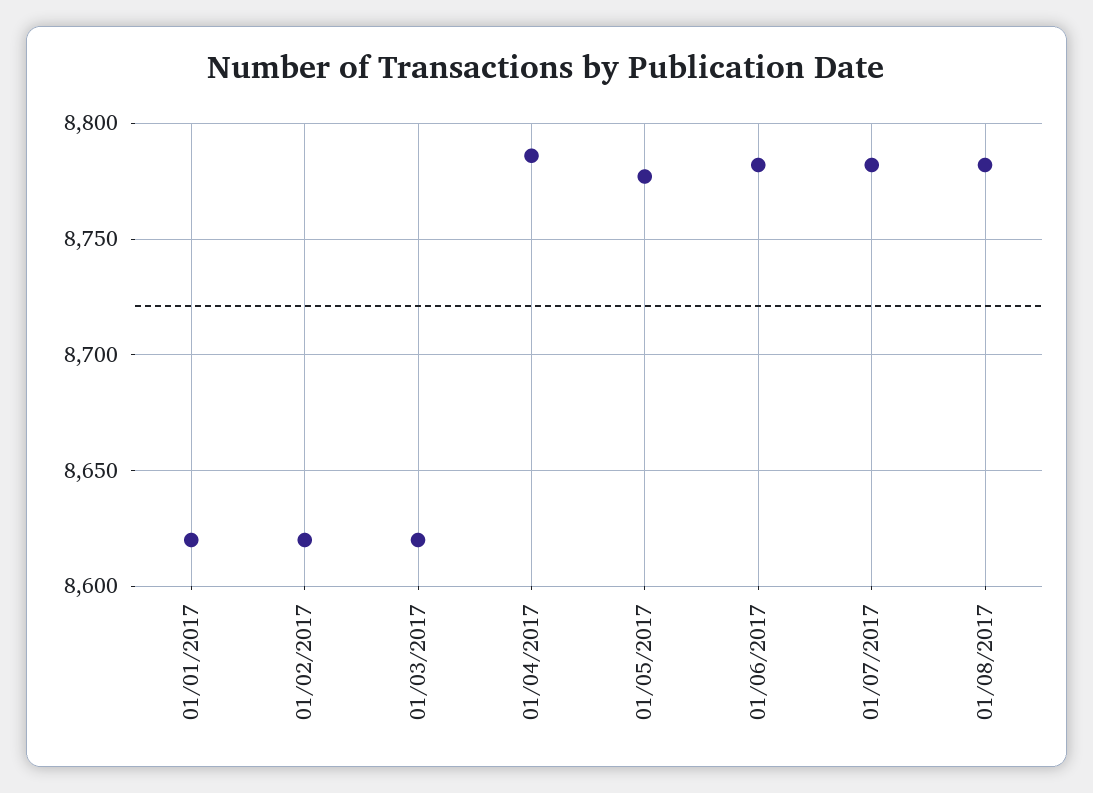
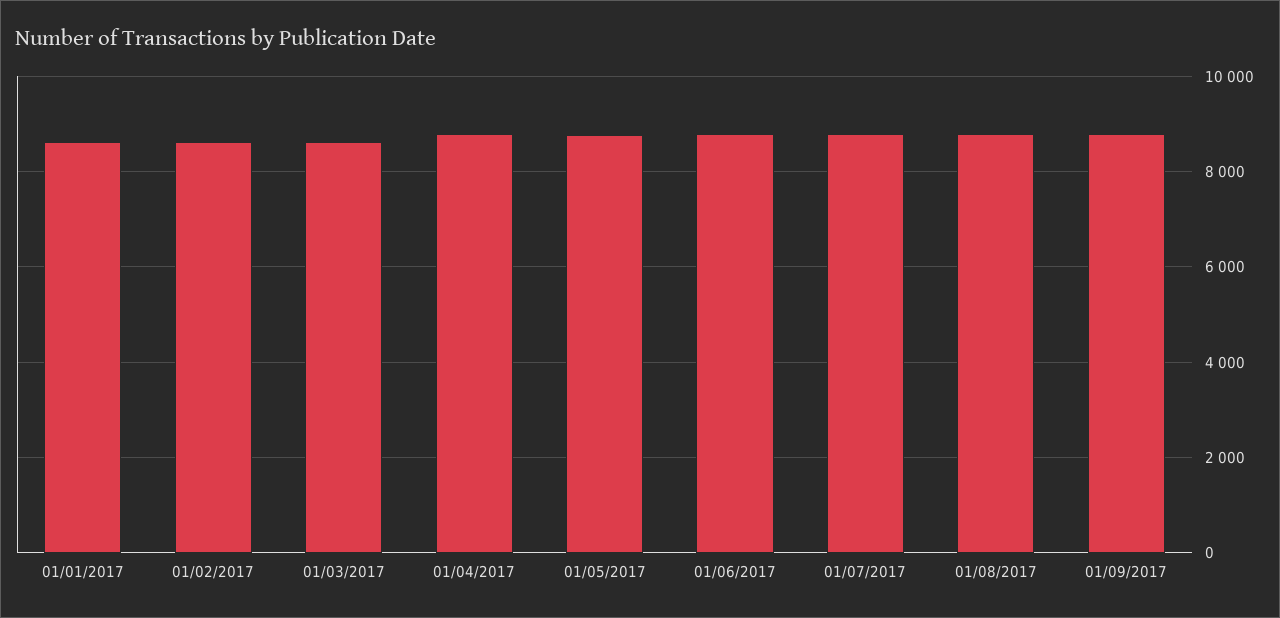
01/09/2017: none -> 8800

